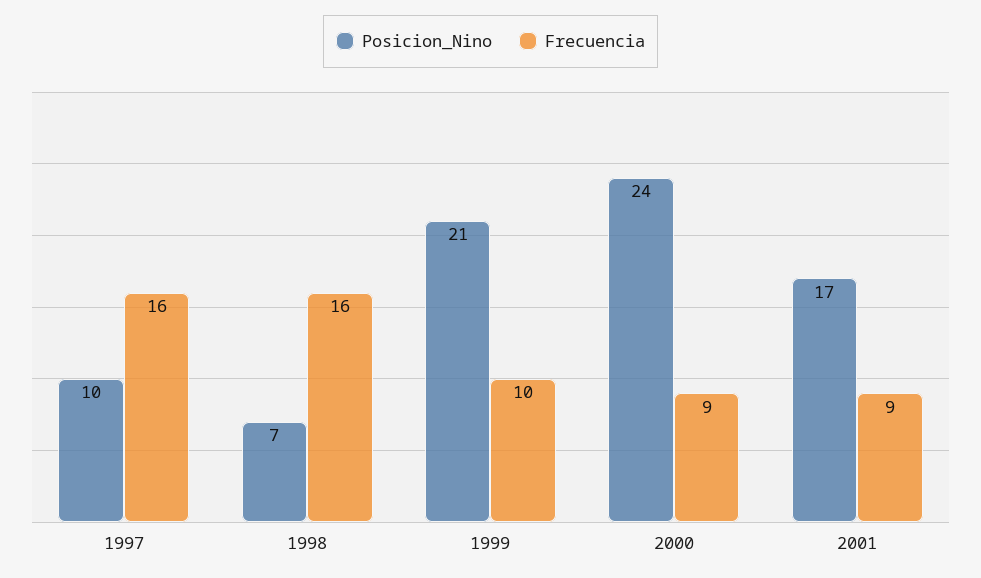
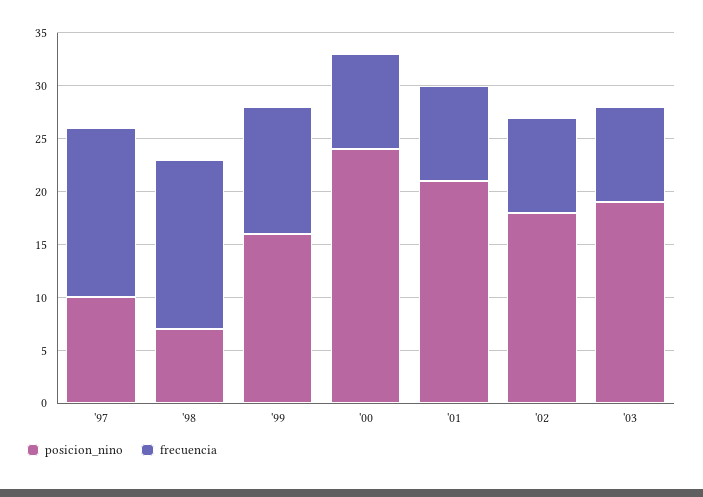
Posicion_Nino, 1999: 21 -> 16
Frecuencia, 1999: 10 -> 12
Posicion_Nino, 2001: 17 -> 21
Posicion_Nino, '02: none -> 18
Frecuencia, '02: none -> 9
Posicion_Nino, '03: none -> 19
Frecuencia, '03: none -> 9

